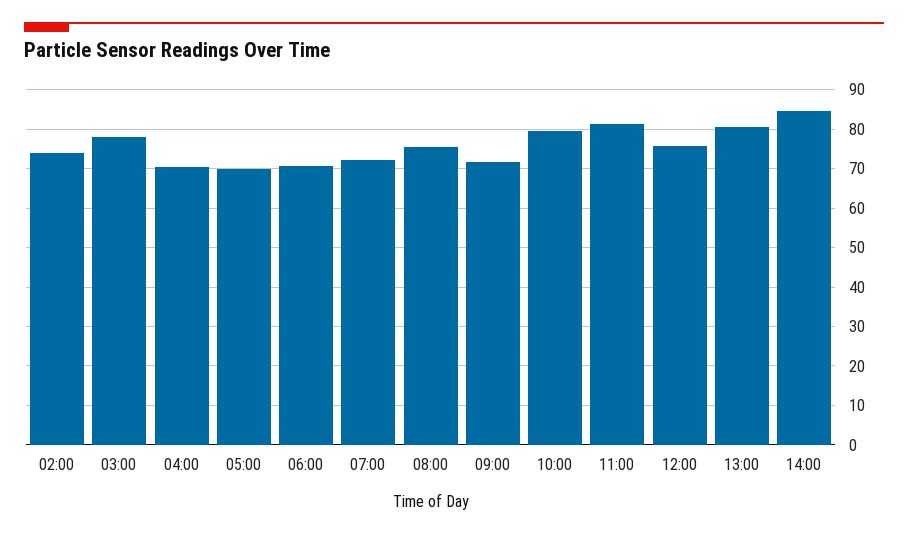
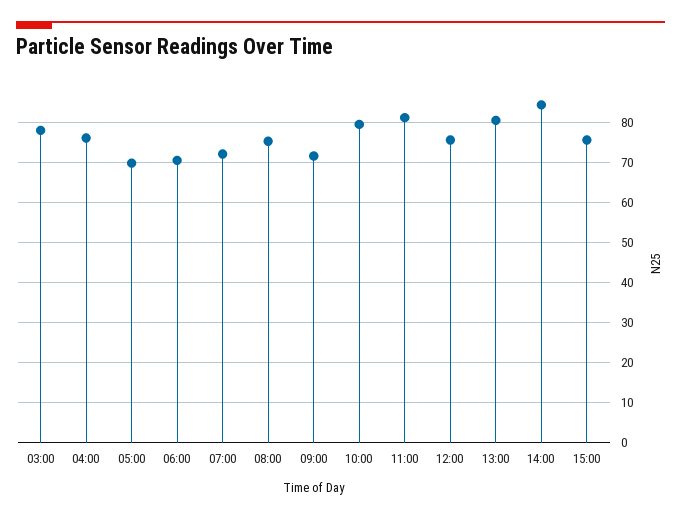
02:00: 74 -> none
04:00: 70 -> 76
15:00: none -> 76

